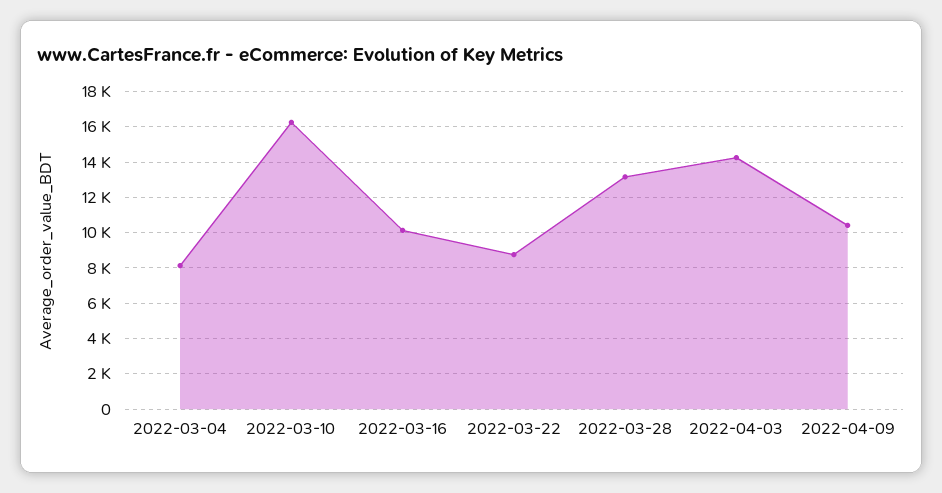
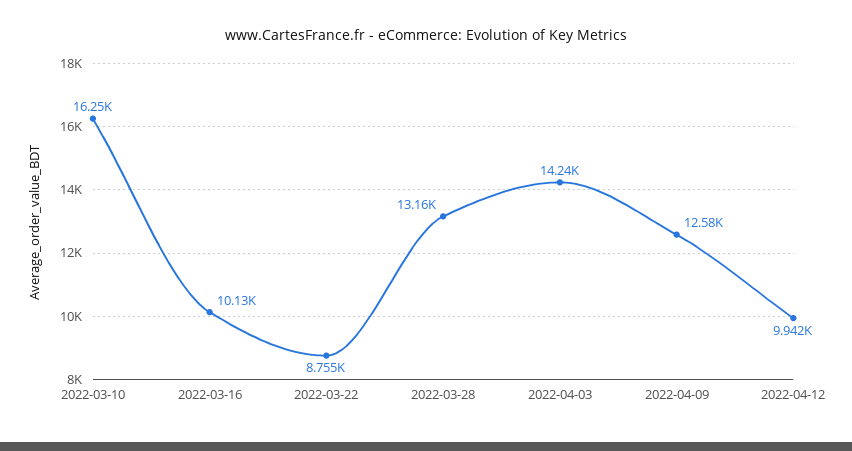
2022-03-04: 8000 -> none
2022-04-09: 10500 -> 12580
2022-04-12: none -> 9942

